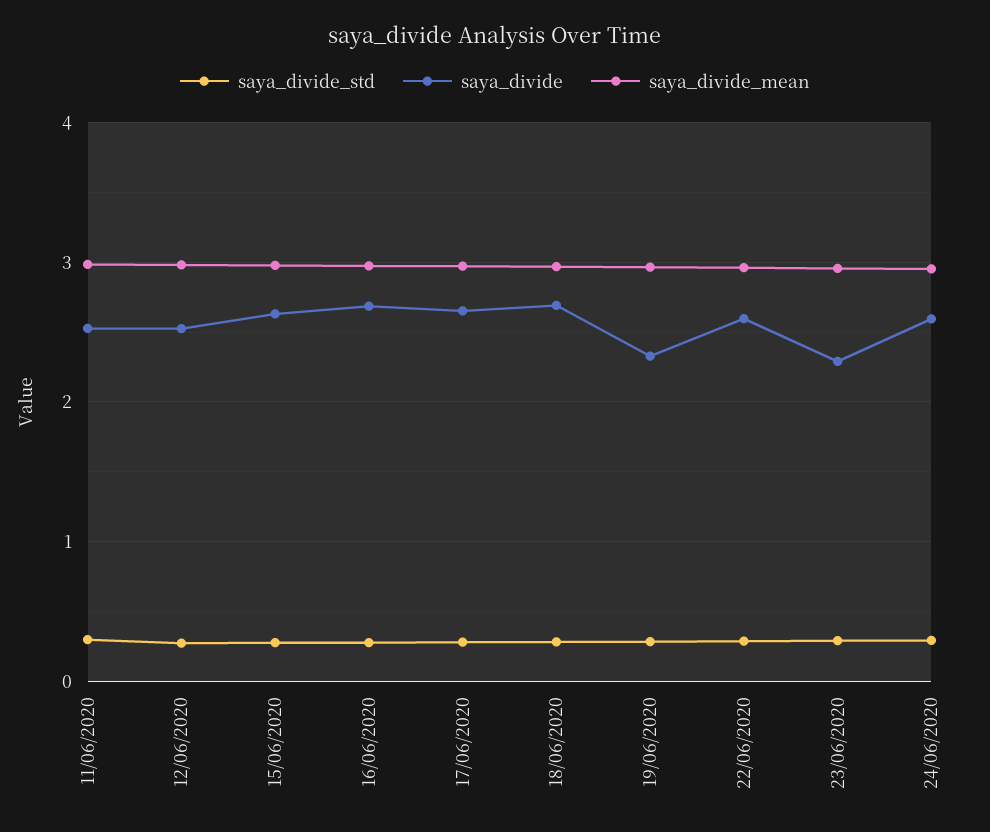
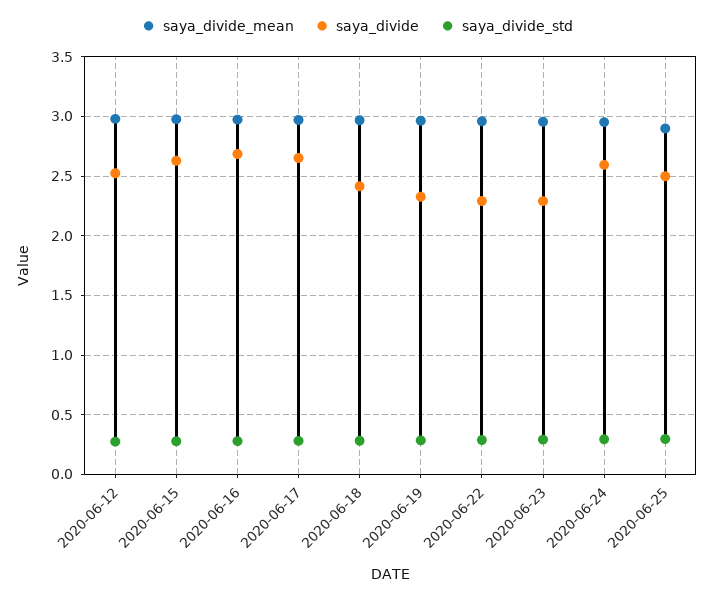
saya_divide_std, 11/06/2020: 0.3 -> none
saya_divide, 11/06/2020: 2.5 -> none
saya_divide_mean, 11/06/2020: 3 -> none
saya_divide, 18/06/2020: 2.7 -> 2.4
saya_divide, 22/06/2020: 2.6 -> 2.3
saya_divide_mean, 2020-06-25: none -> 2.9
saya_divide, 2020-06-25: none -> 2.5
saya_divide_std, 2020-06-25: none -> 0.3

